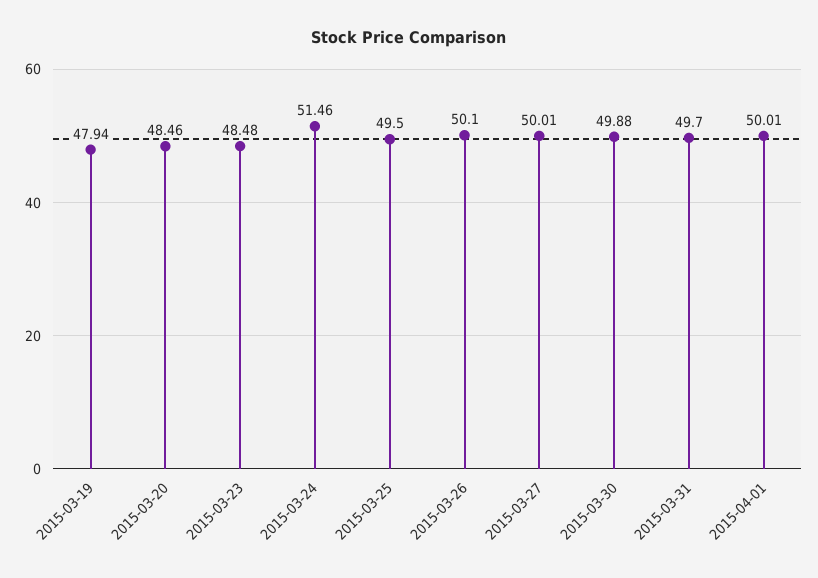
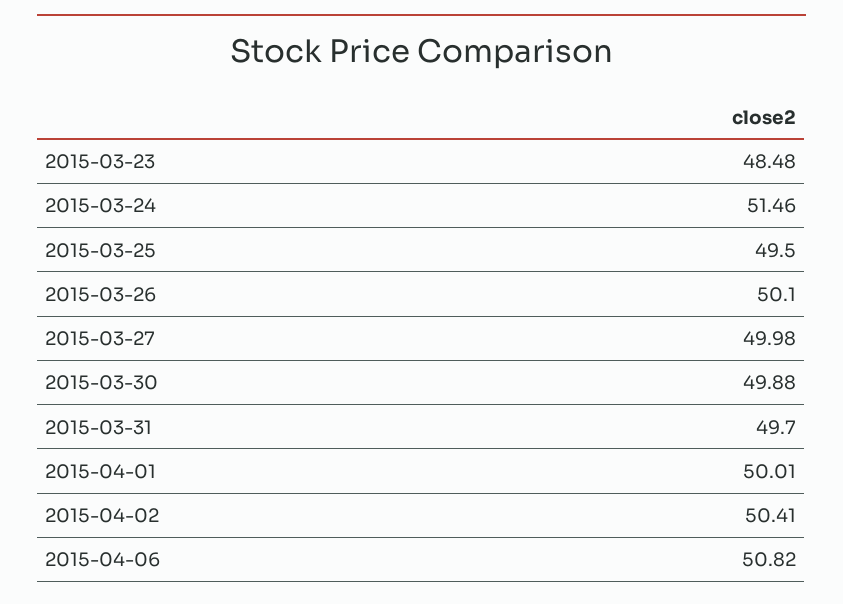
2015-03-19: 47.94 -> none
2015-03-20: 48.46 -> none
2015-03-27: 50.01 -> 49.98
2015-04-02: none -> 50.41
2015-04-06: none -> 50.82

